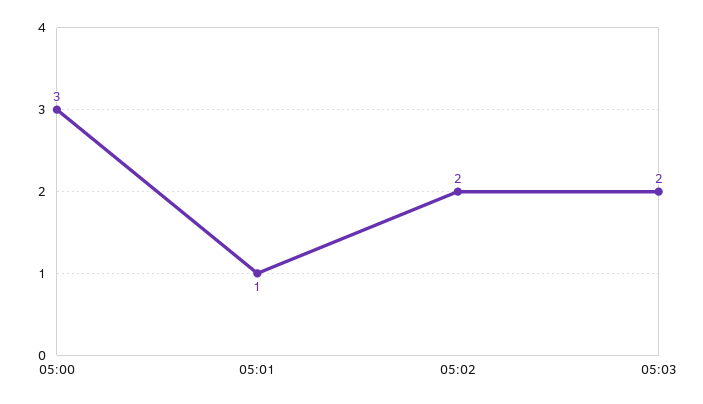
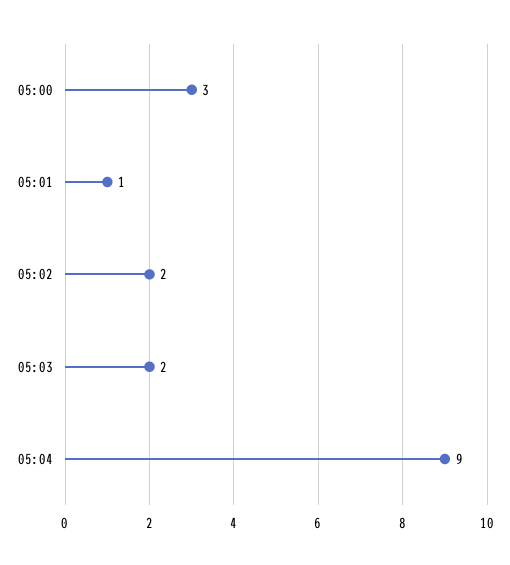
05:04: none -> 9

